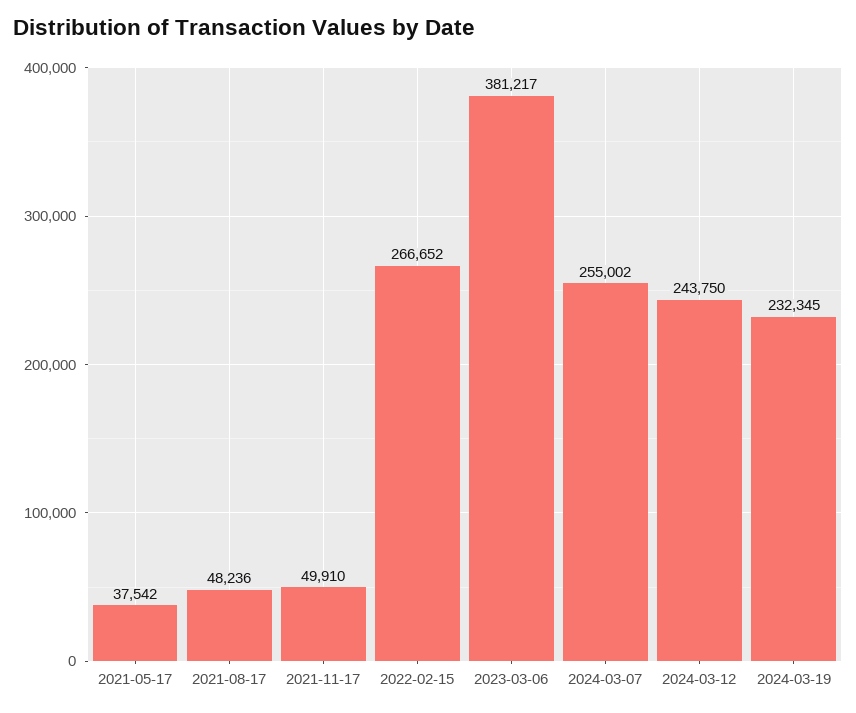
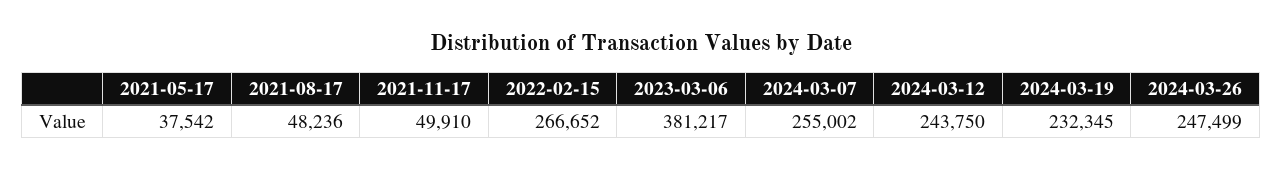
2024-03-26: none -> 247499

